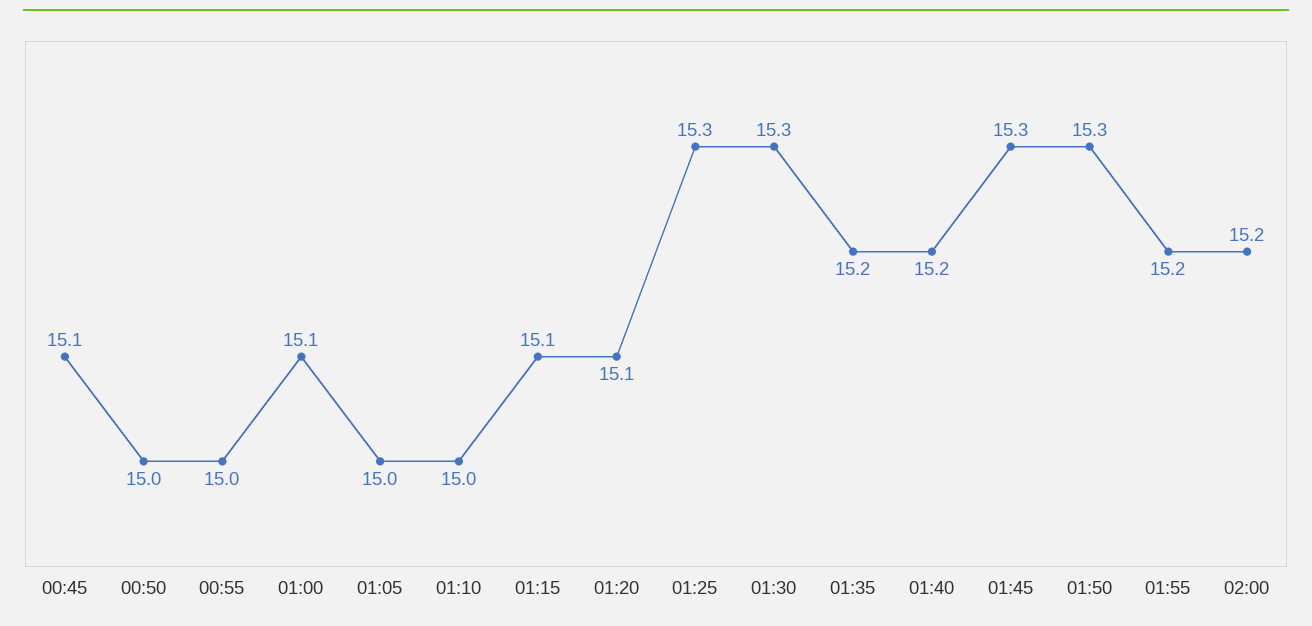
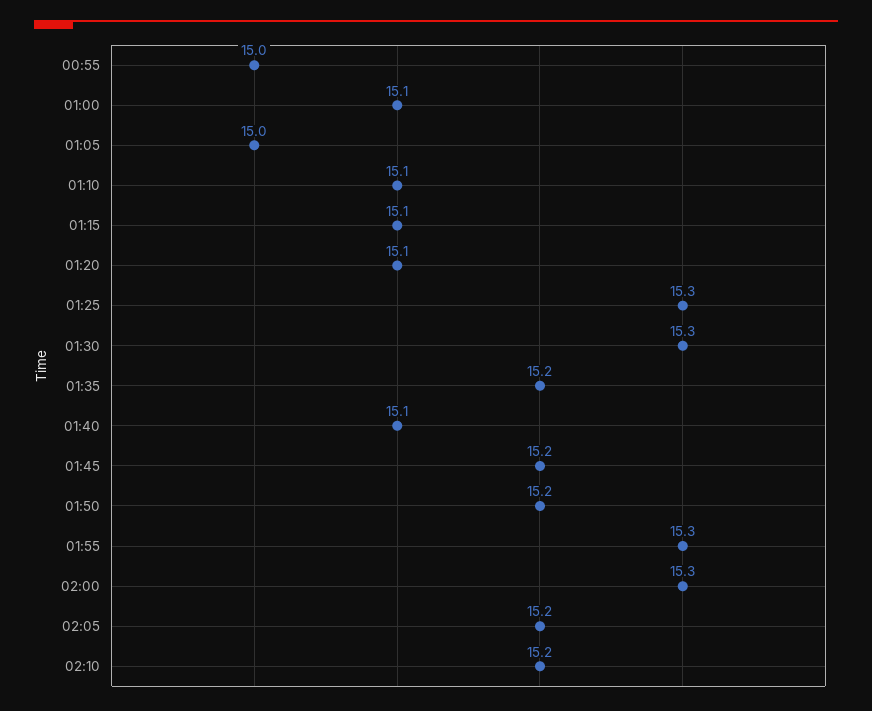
00:45: 15.1 -> none
00:50: 15 -> none
01:10: 15 -> 15.1
01:40: 15.2 -> 15.1
01:45: 15.3 -> 15.2
01:50: 15.3 -> 15.2
01:55: 15.2 -> 15.3
02:00: 15.2 -> 15.3
02:05: none -> 15.2
02:10: none -> 15.2

